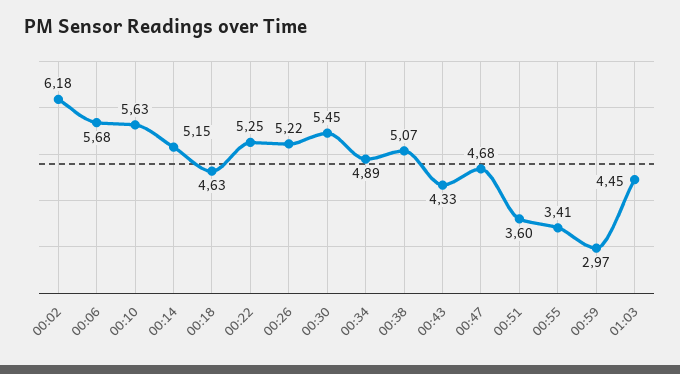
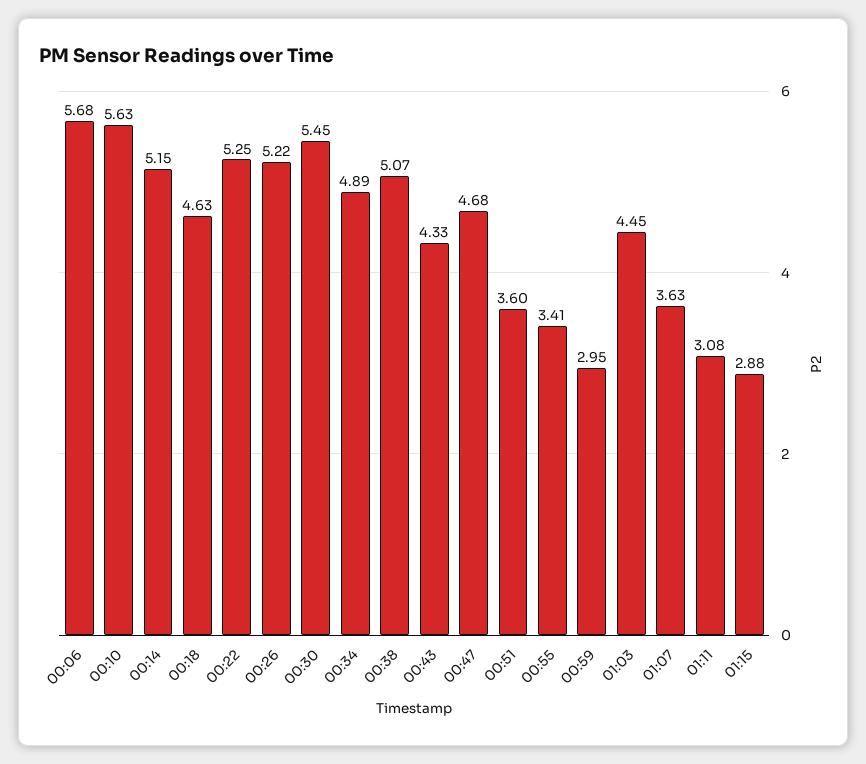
00:02: 6.18 -> none
00:59: 2.97 -> 2.95
01:07: none -> 3.63
01:11: none -> 3.08
01:15: none -> 2.88

